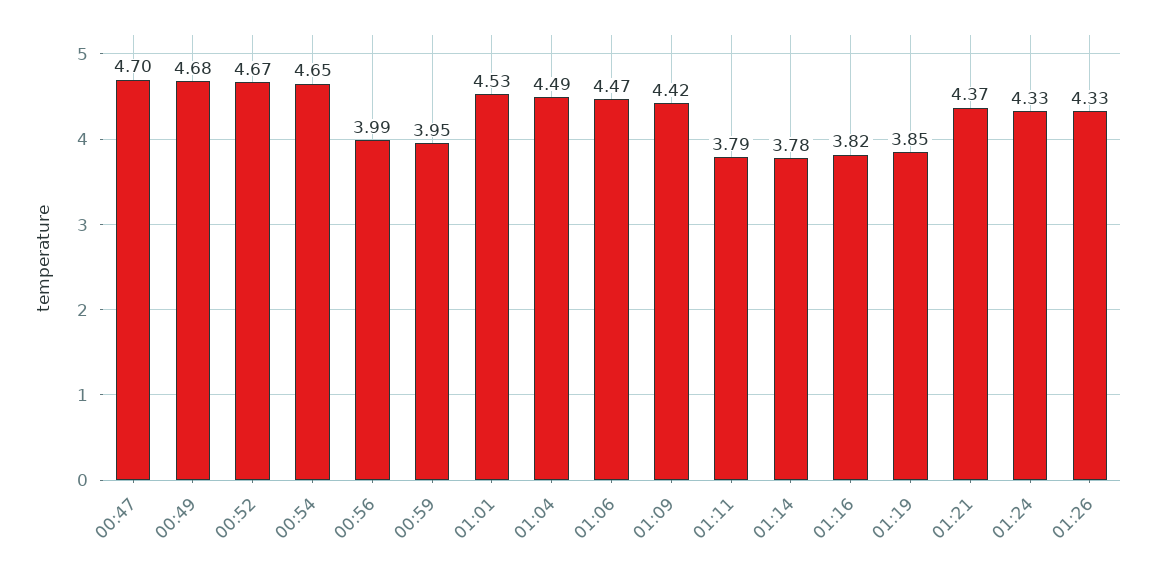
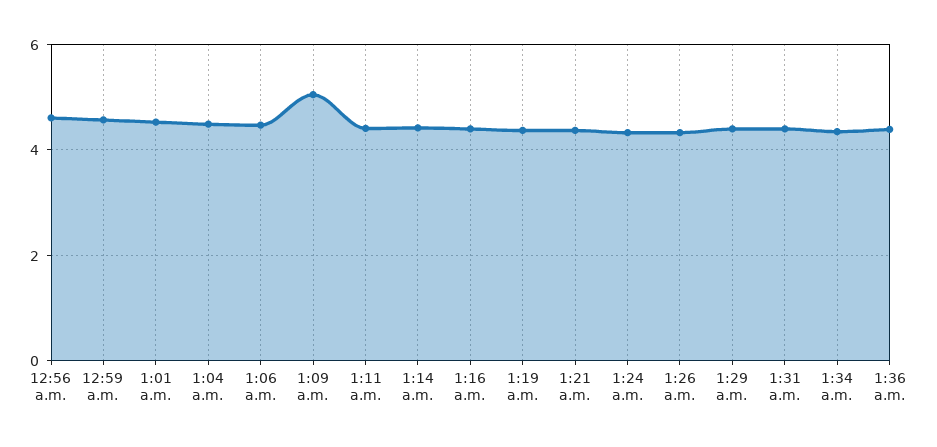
00:47: 4.7 -> none
00:49: 4.68 -> none
00:52: 4.67 -> none
00:54: 4.65 -> none
00:56: 3.99 -> 4.6
00:59: 3.95 -> 4.6
01:09: 4.42 -> 5
01:11: 3.79 -> 4.4
01:14: 3.78 -> 4.4
01:16: 3.82 -> 4.4
01:19: 3.85 -> 4.4
1:29 a.m.: none -> 4.4
1:31 a.m.: none -> 4.4
1:34 a.m.: none -> 4.4
1:36 a.m.: none -> 4.4

